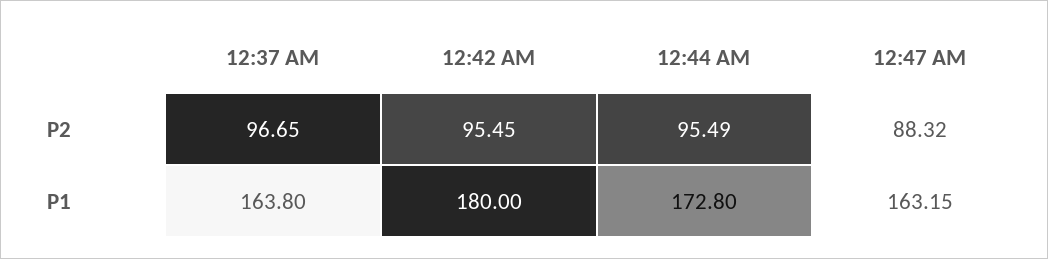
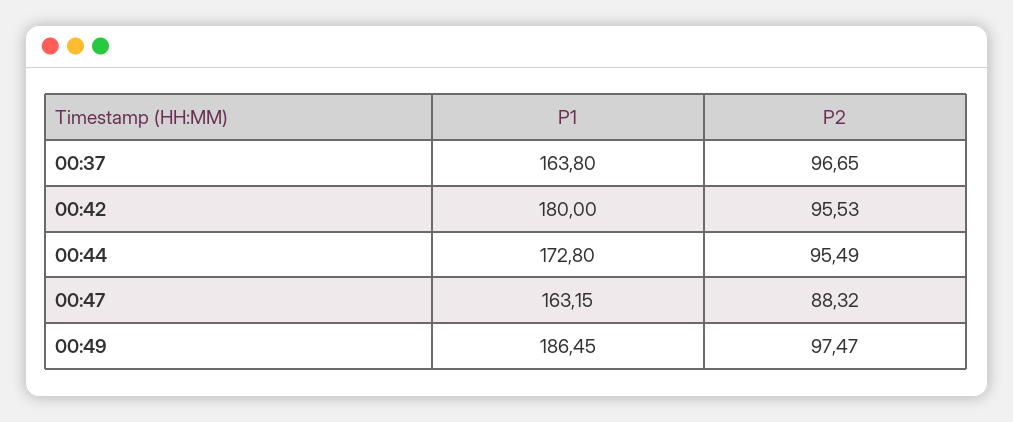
12:42 AM, P2: 95.45 -> 95.53
00:49, P1: none -> 186.45
00:49, P2: none -> 97.47

